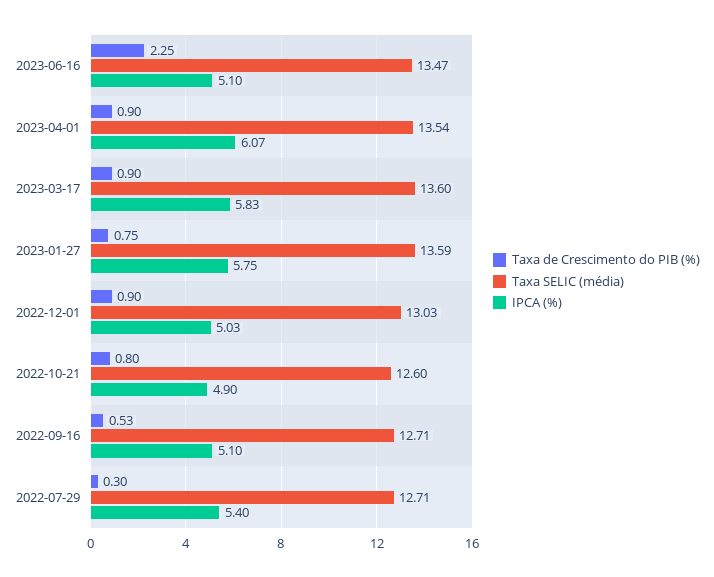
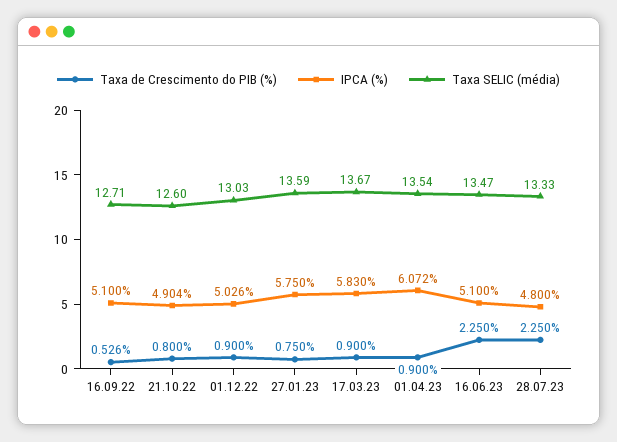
Taxa SELIC (média), 2023-03-17: 13.6 -> 13.67
Taxa de Crescimento do PIB (%), 2022-07-29: 0.3 -> none
Taxa SELIC (média), 2022-07-29: 12.71 -> none
IPCA (%), 2022-07-29: 5.4 -> none
Taxa de Crescimento do PIB (%), 28.07.23: none -> 2.25
IPCA (%), 28.07.23: none -> 4.8
Taxa SELIC (média), 28.07.23: none -> 13.33

